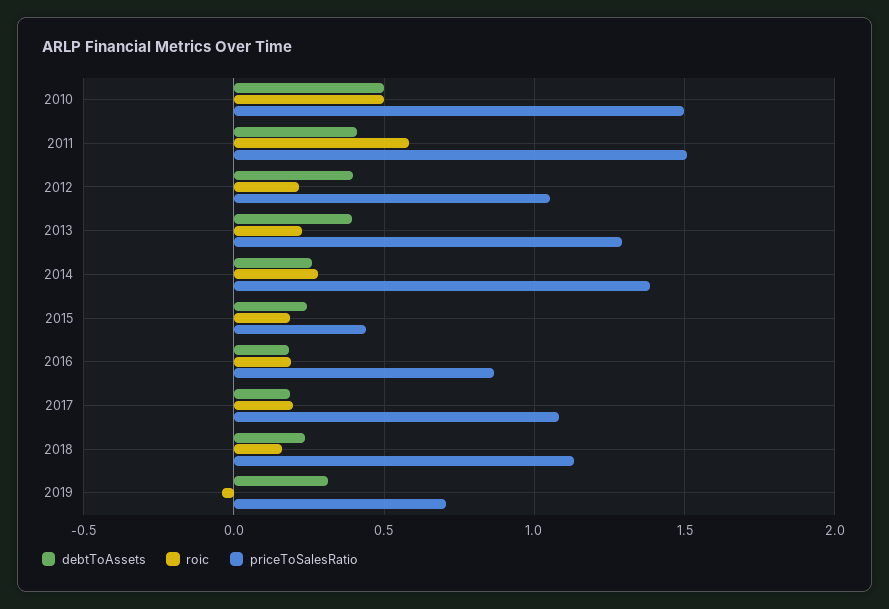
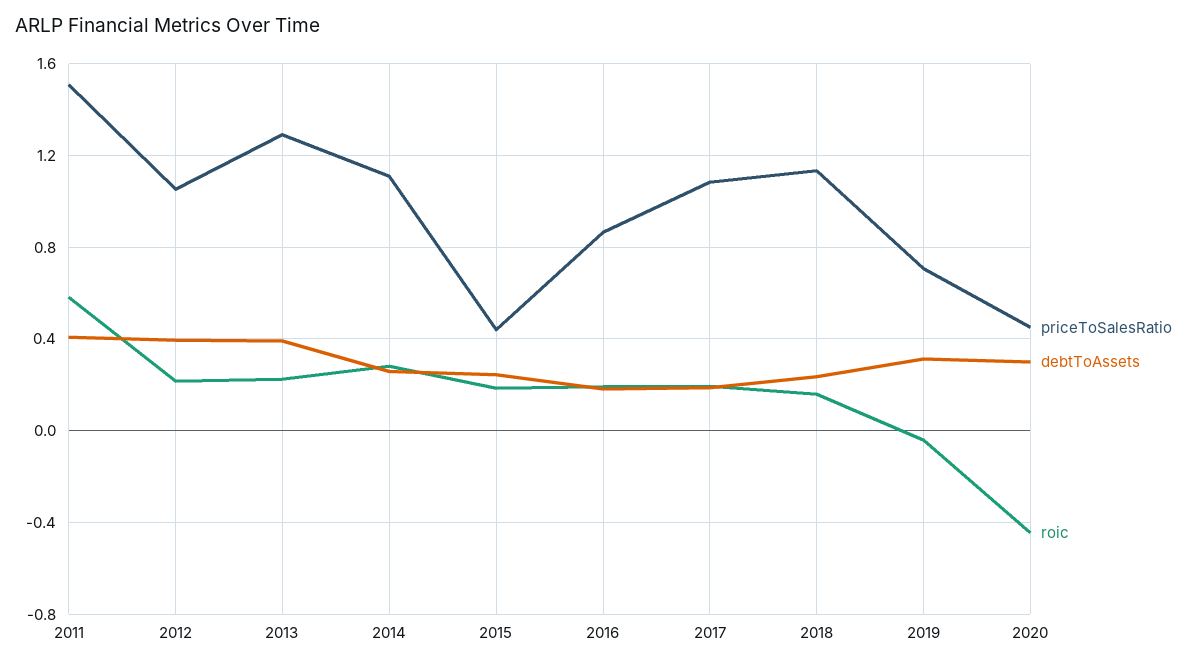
debtToAssets, 2010: 0.5 -> none
roic, 2010: 0.5 -> none
priceToSalesRatio, 2010: 1.5 -> none
priceToSalesRatio, 2014: 1.4 -> 1.1
priceToSalesRatio, 2020: none -> 0.45
debtToAssets, 2020: none -> 0.3
roic, 2020: none -> -0.45

